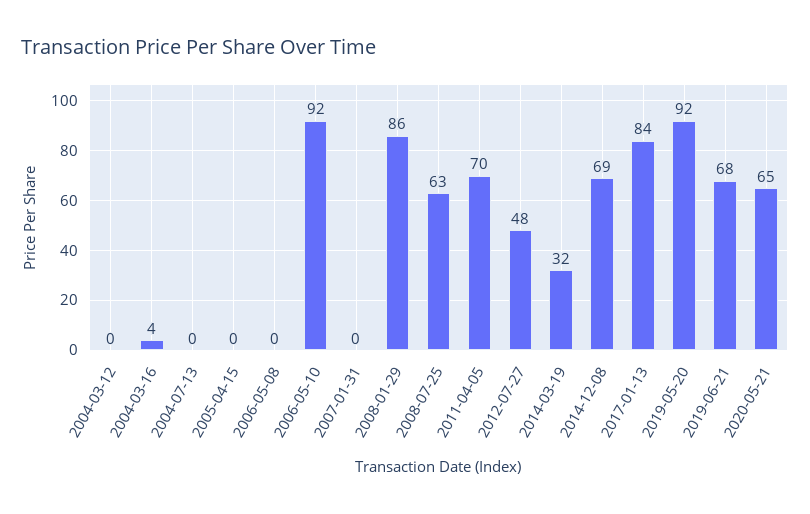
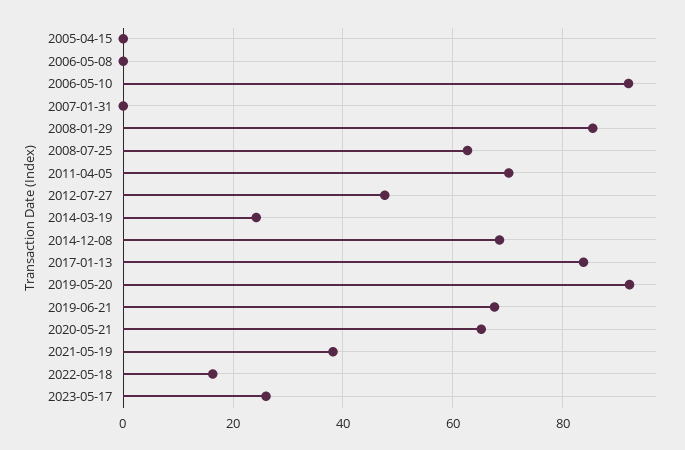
2004-03-12: 0 -> none
2004-03-16: 4 -> none
2004-07-13: 0 -> none
2014-03-19: 32 -> 24
2021-05-19: none -> 38
2022-05-18: none -> 16
2023-05-17: none -> 26

